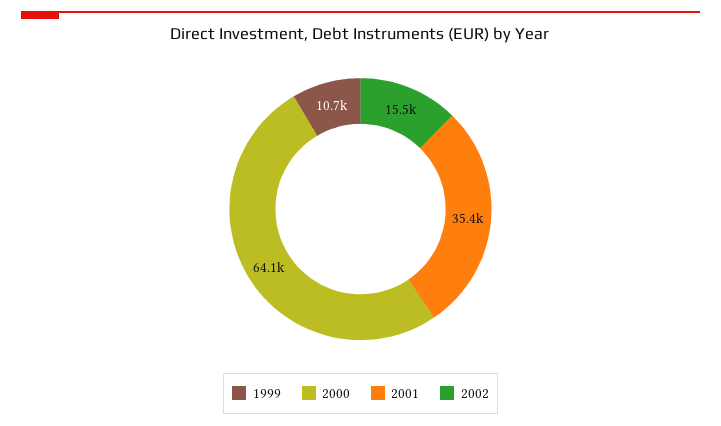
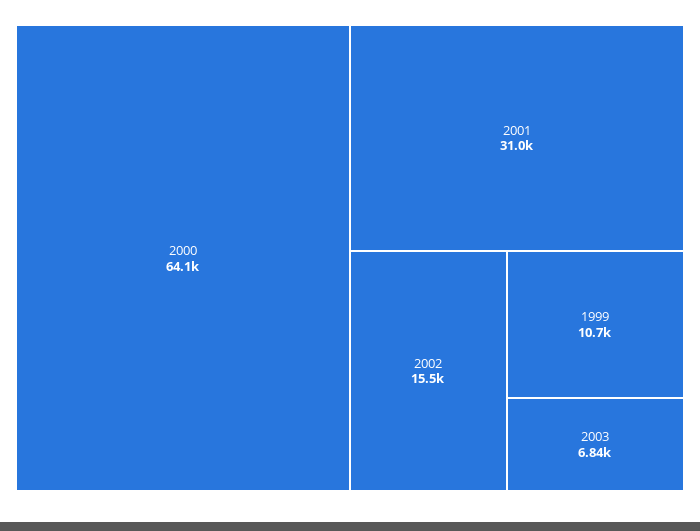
2001: 35400 -> 31000
2003: none -> 6840

